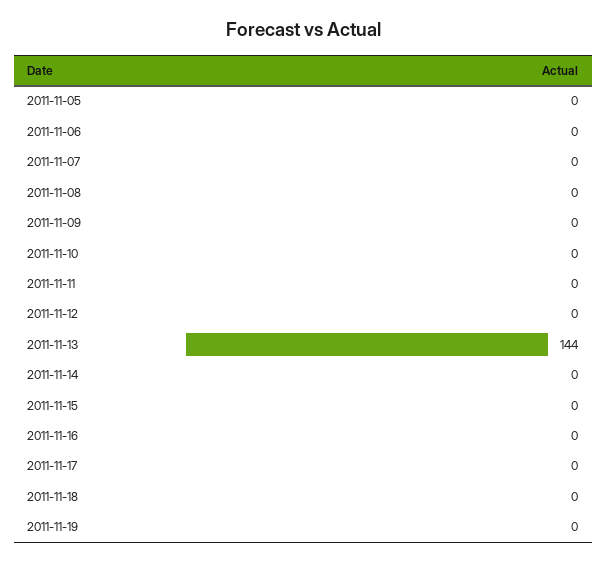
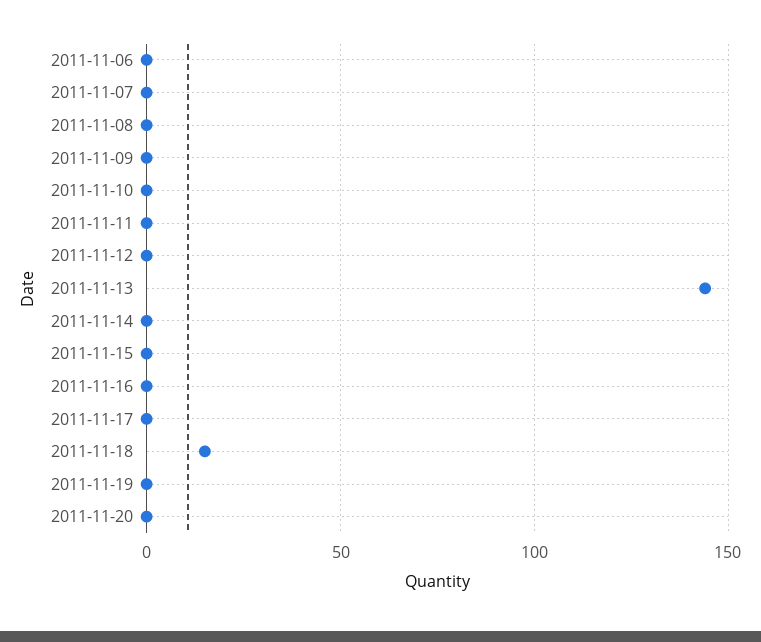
2011-11-05: 0 -> none
2011-11-18: 0 -> 15
2011-11-20: none -> 0

